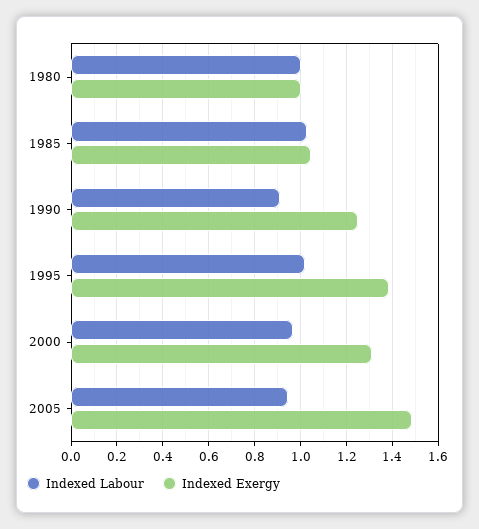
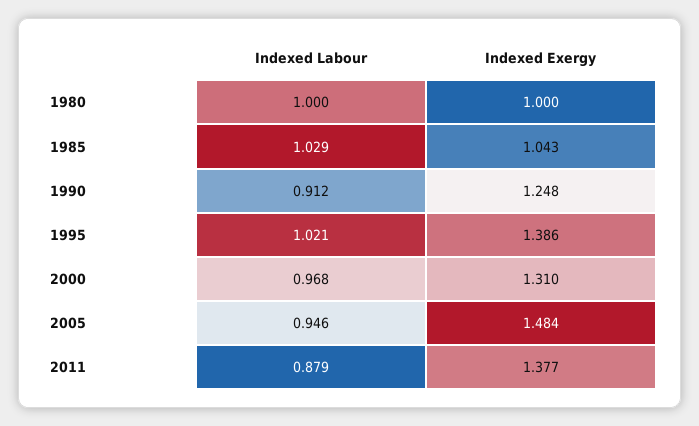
Indexed Labour, 2011: none -> 0.879
Indexed Exergy, 2011: none -> 1.377

